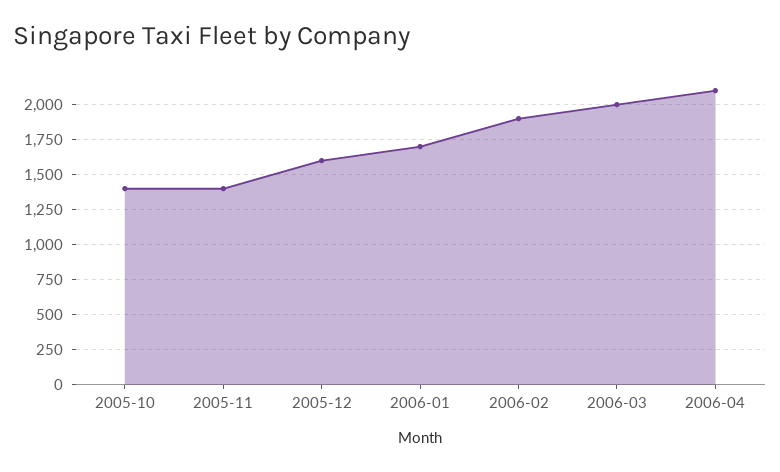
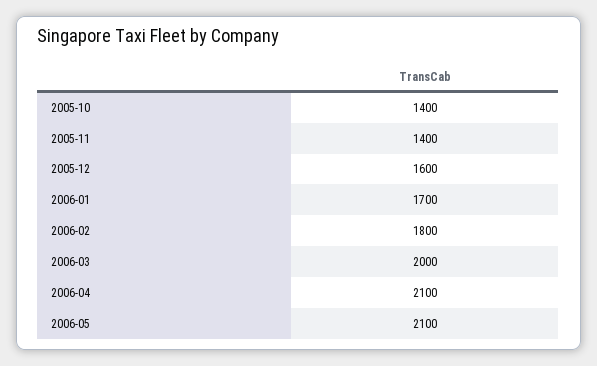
2006-02: 1900 -> 1800
2006-05: none -> 2100

